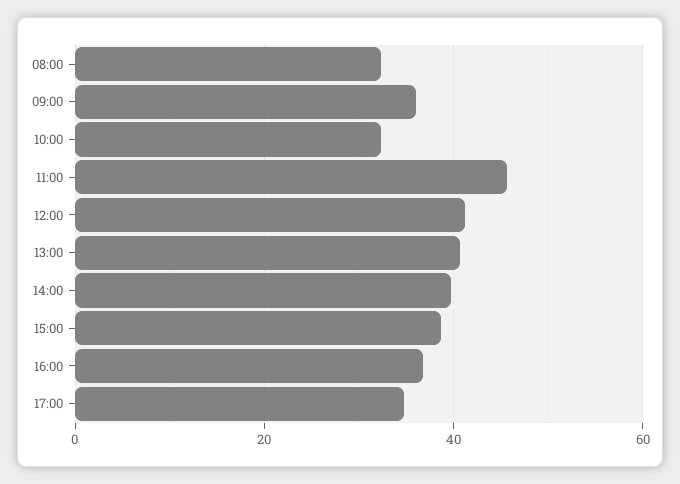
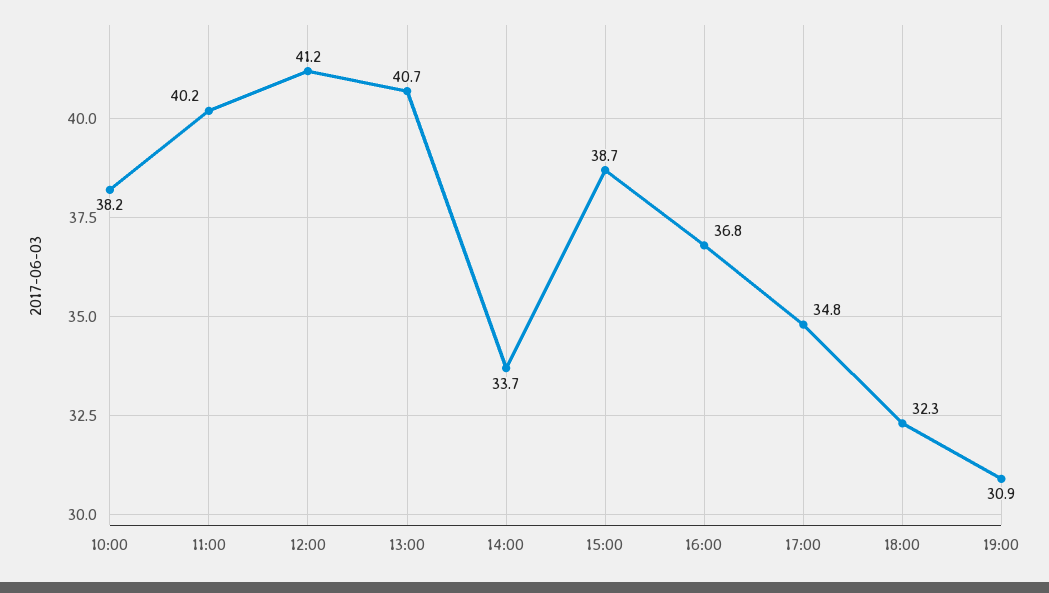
08:00: 32 -> none
09:00: 36 -> none
10:00: 32 -> 38.2
11:00: 46 -> 40.2
14:00: 40 -> 33.7
18:00: none -> 32.3
19:00: none -> 30.9

